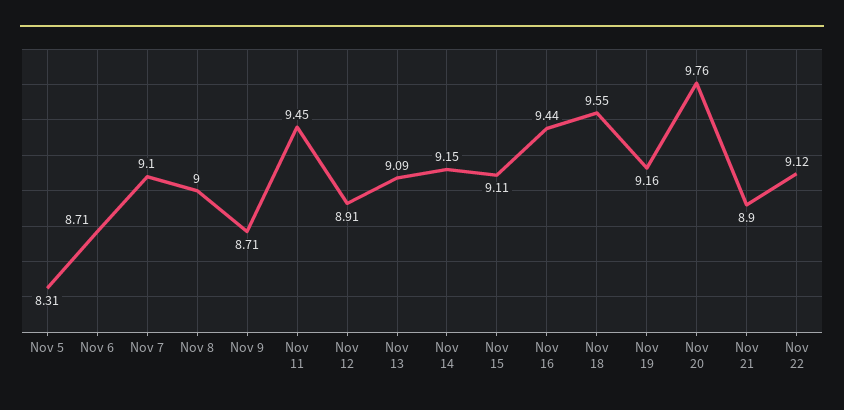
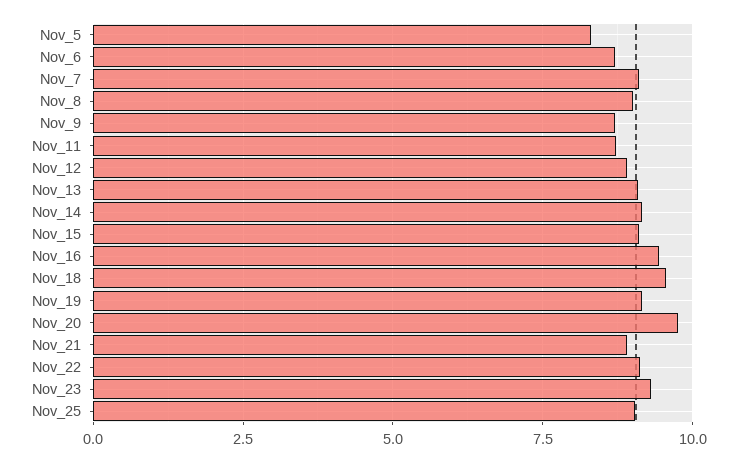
Nov 11: 9.45 -> 8.75
Nov_23: none -> 9.25
Nov_25: none -> 9

